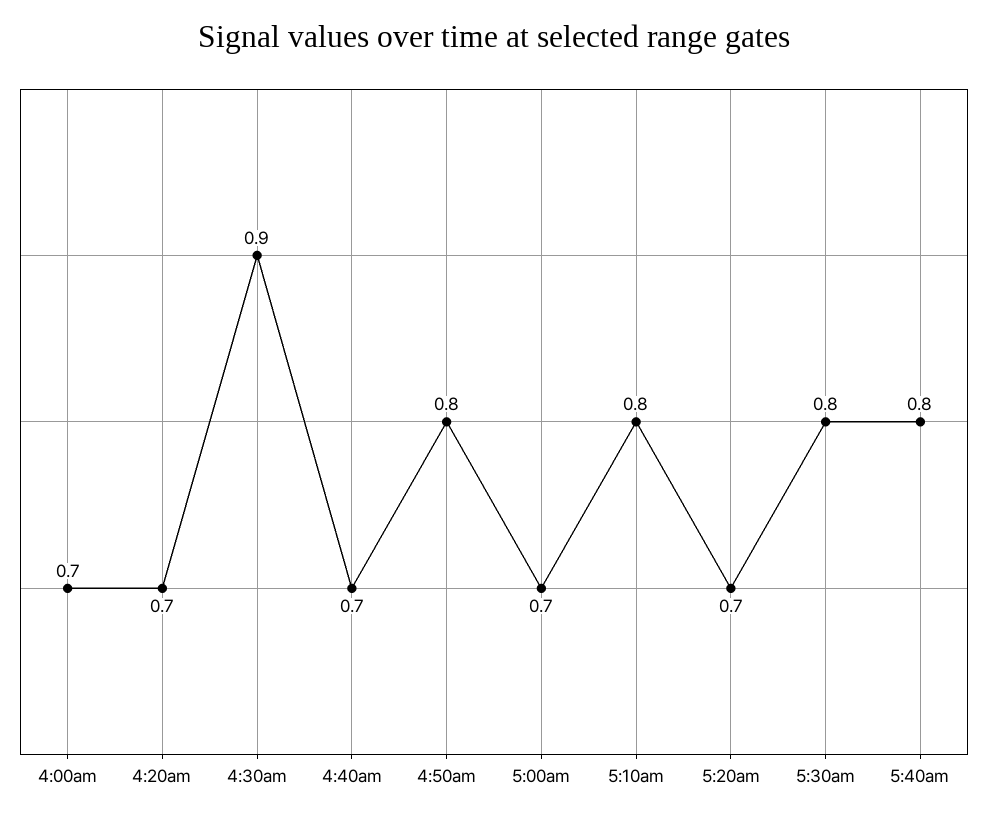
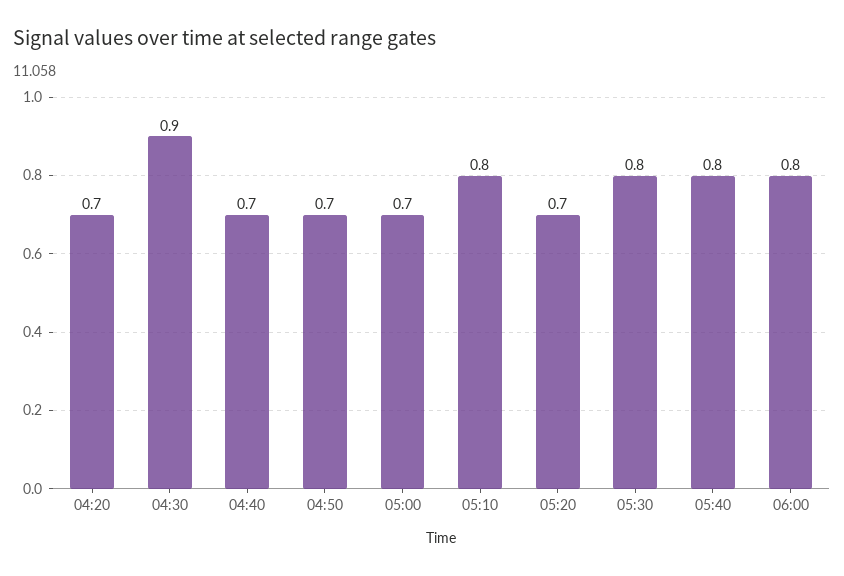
4:00am: 0.7 -> none
4:50am: 0.8 -> 0.7
06:00: none -> 0.8

